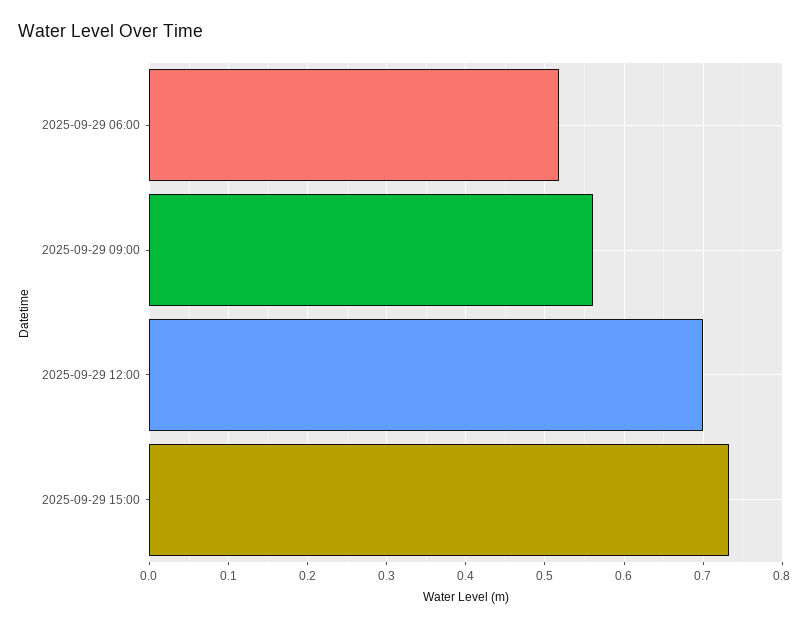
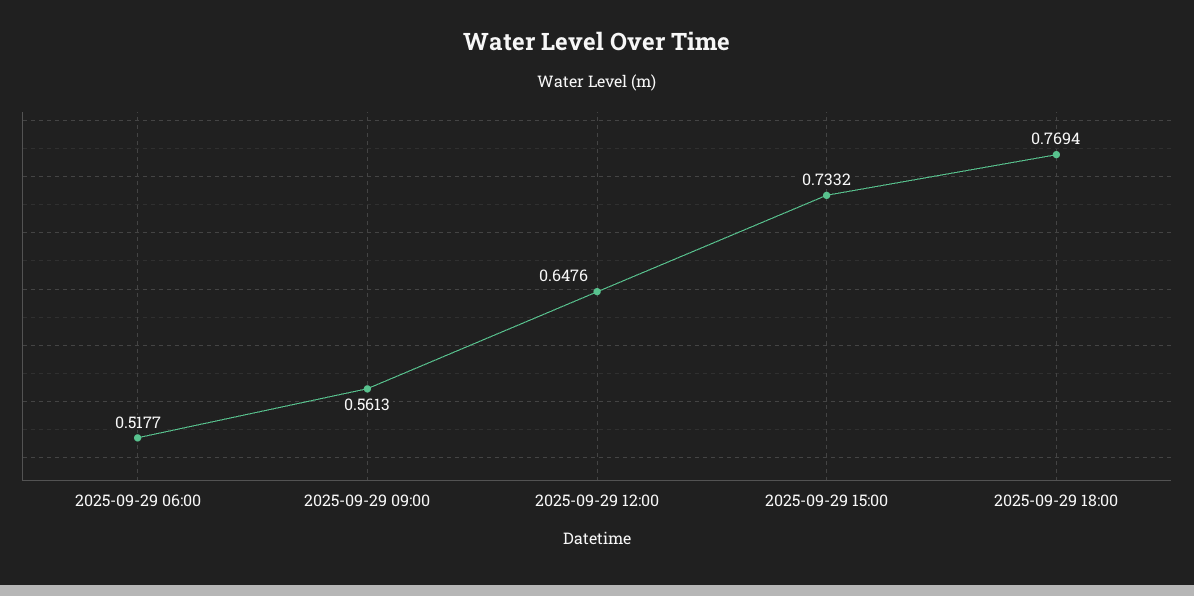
2025-09-29 12:00: 0.7 -> 0.6476
2025-09-29 18:00: none -> 0.7694

